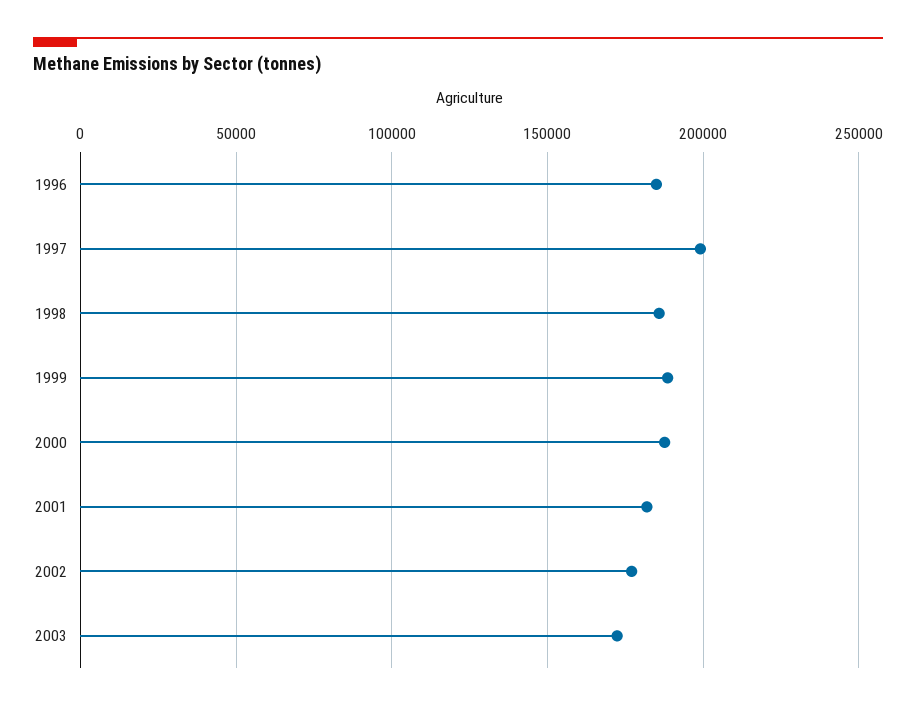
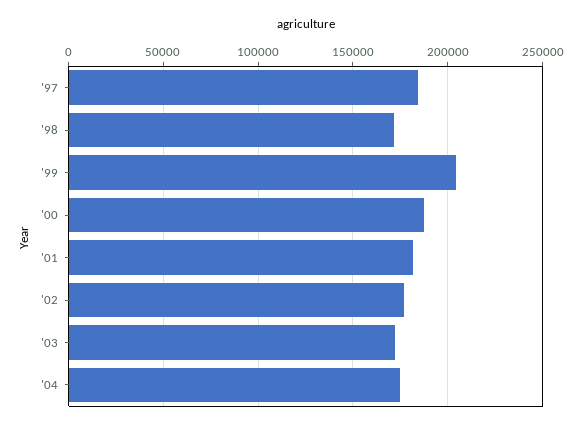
1996: 185000 -> none
1997: 200000 -> 185000
1998: 185000 -> 170000
1999: 190000 -> 205000
'04: none -> 175000

